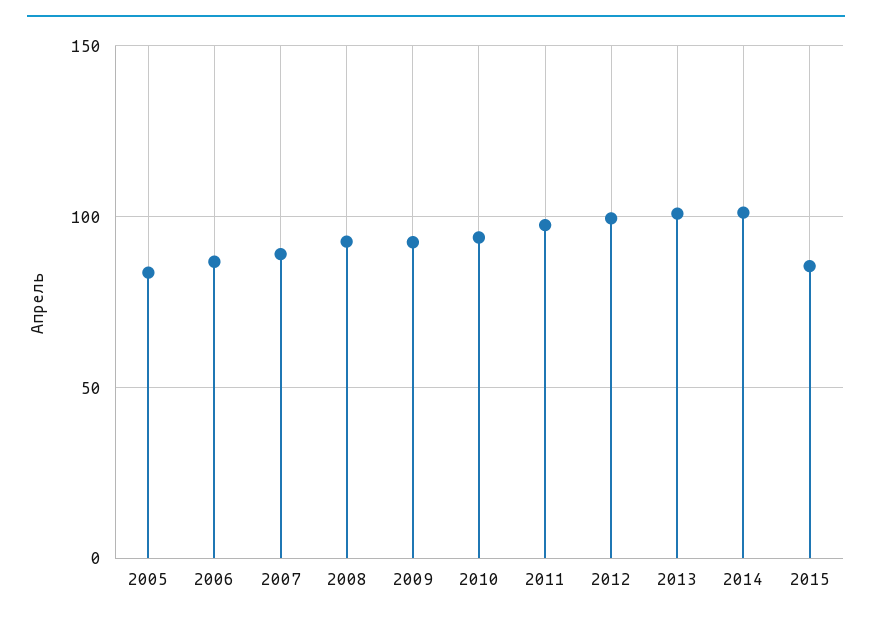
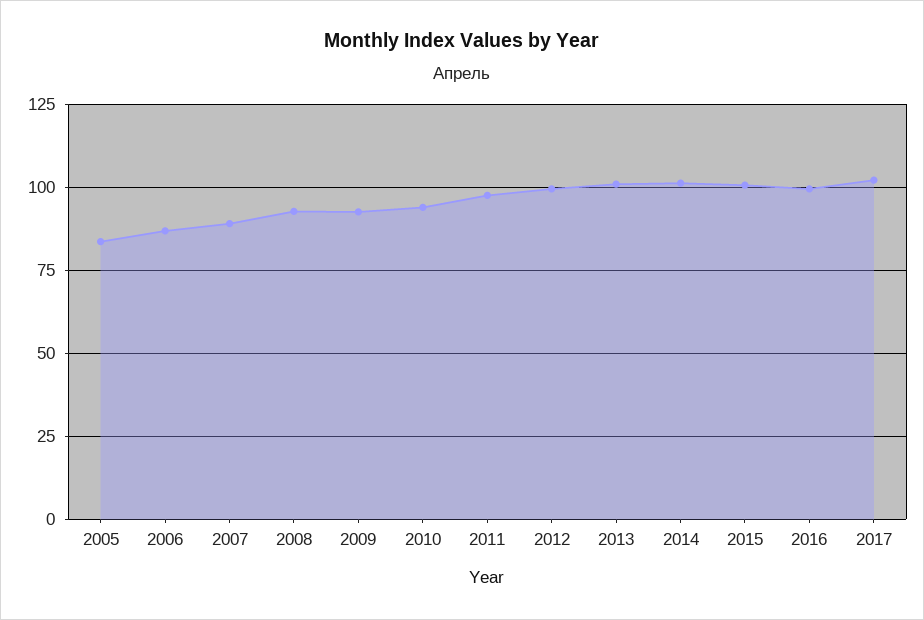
2015: 85 -> 100
2016: none -> 100
2017: none -> 102.5

